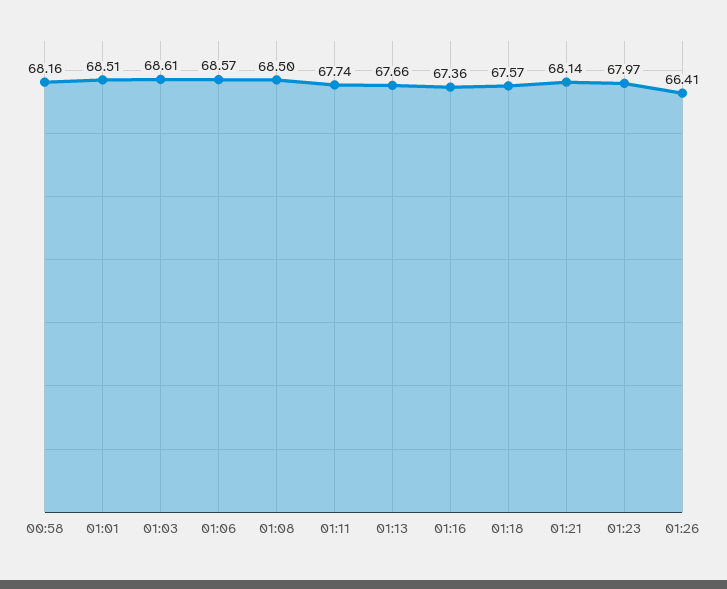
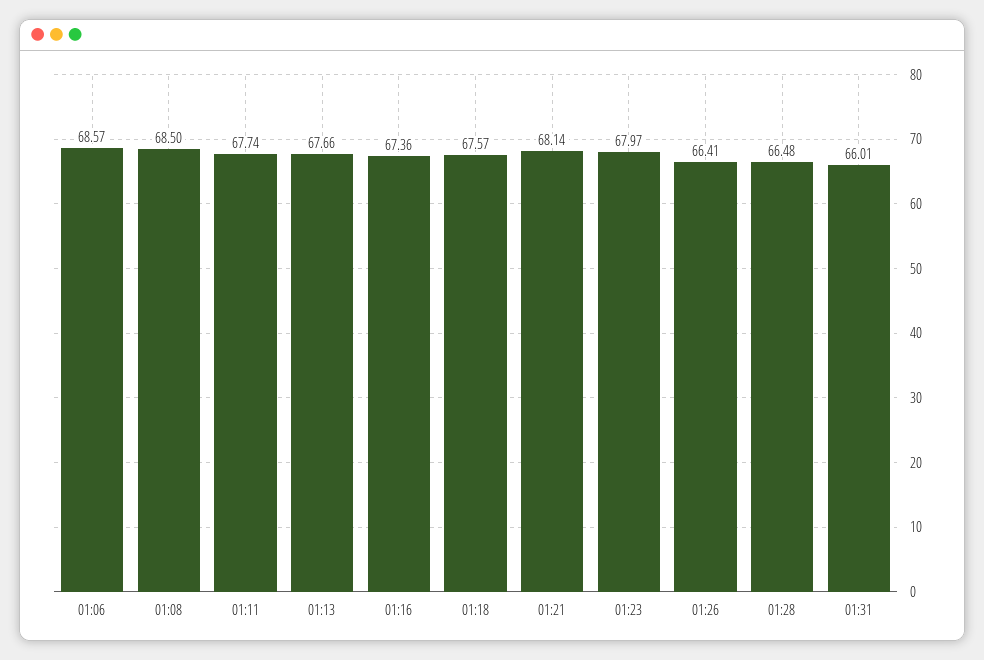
00:58: 68.16 -> none
01:01: 68.51 -> none
01:03: 68.61 -> none
01:28: none -> 66.48
01:31: none -> 66.01

